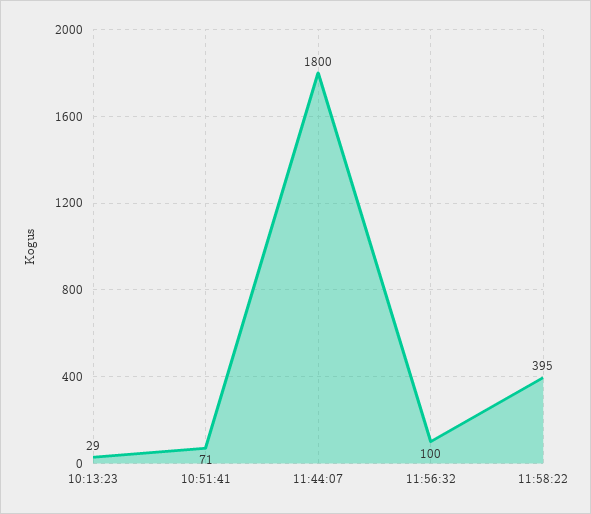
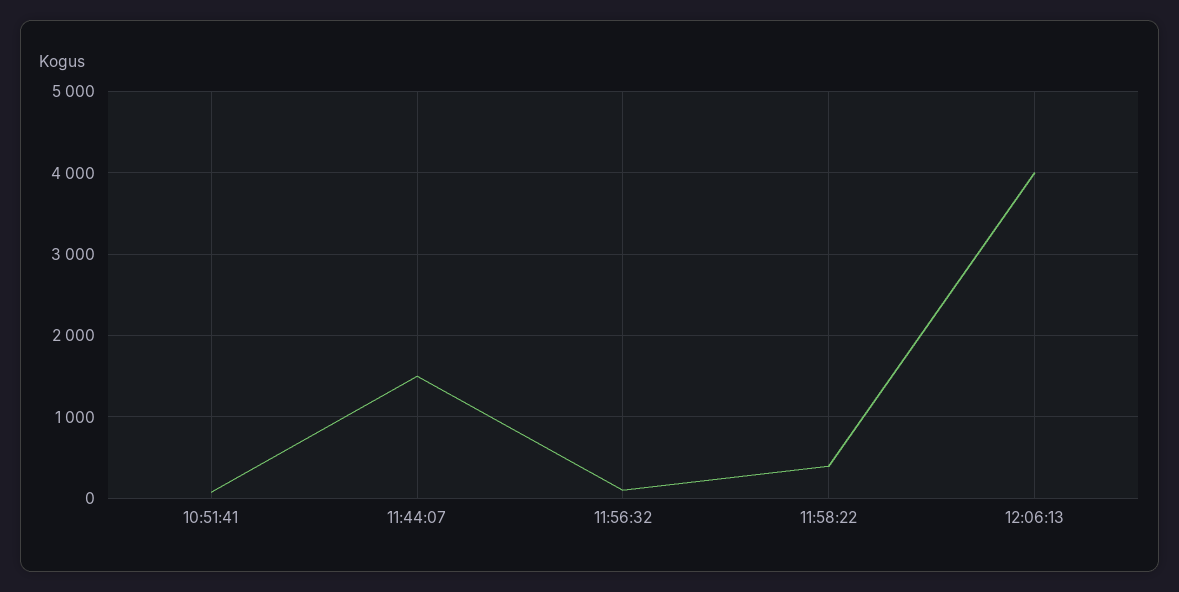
10:13:23: 29 -> none
11:44:07: 1800 -> 1500
12:06:13: none -> 4000

